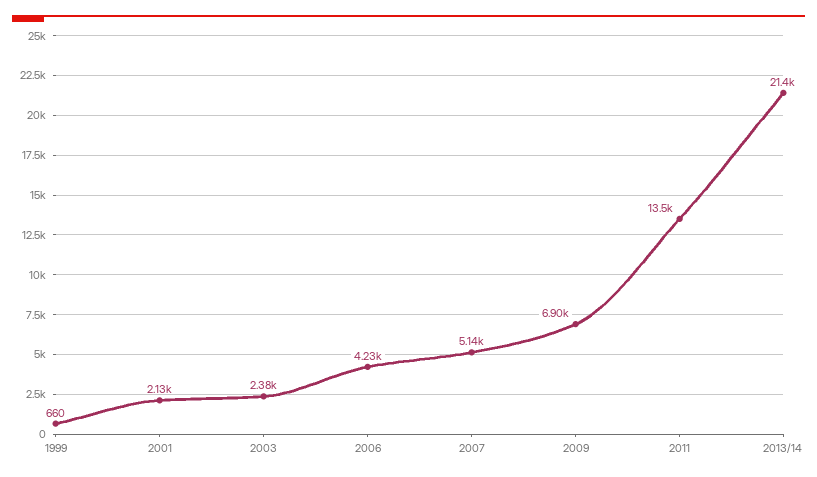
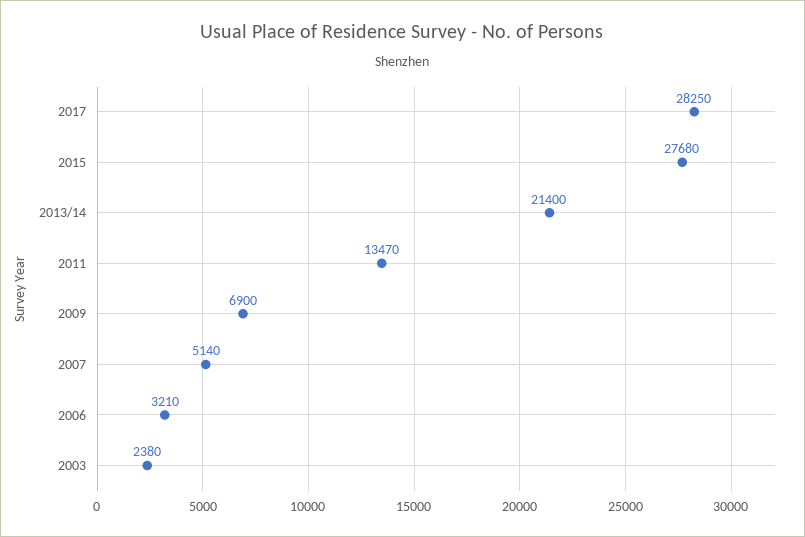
1999: 660 -> none
2001: 2130 -> none
2006: 4230 -> 3210
2017: none -> 28250
2015: none -> 27680

